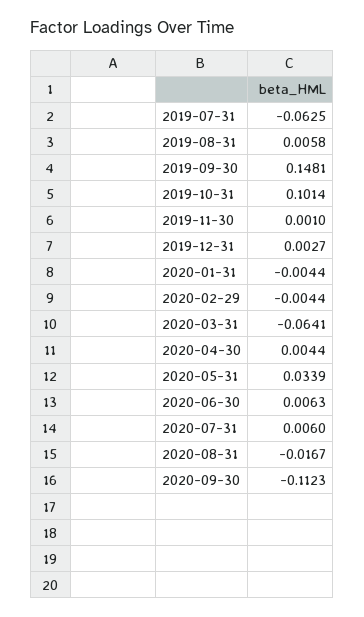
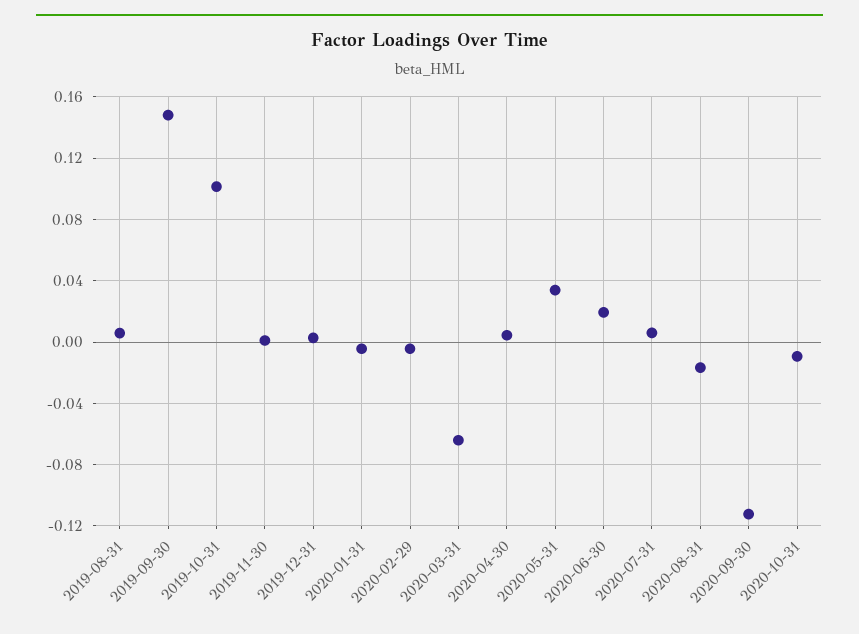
2019-07-31: -0.0625 -> none
2020-06-30: 0.0063 -> 0.02
2020-10-31: none -> -0.01

